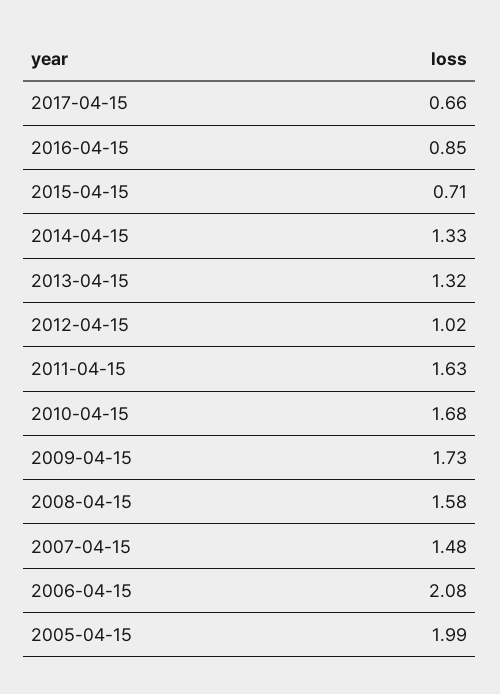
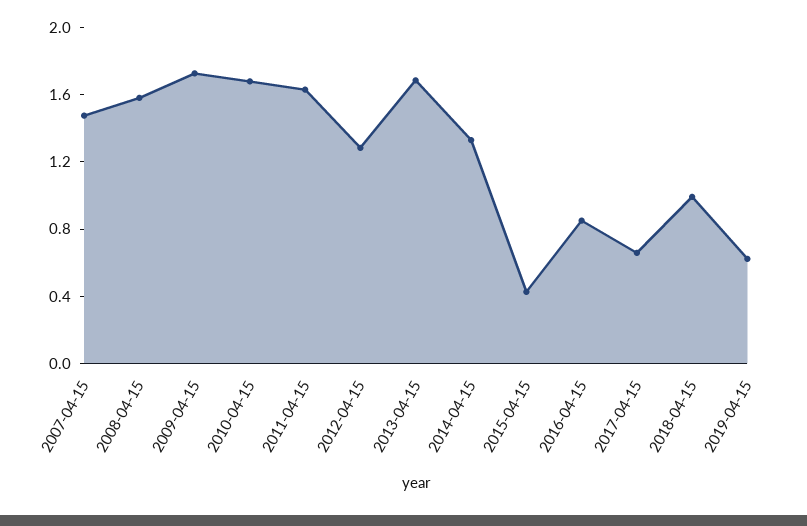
2015-04-15: 0.71 -> 0.4
2013-04-15: 1.32 -> 1.7
2012-04-15: 1.02 -> 1.3
2006-04-15: 2.08 -> none
2005-04-15: 1.99 -> none
2018-04-15: none -> 1
2019-04-15: none -> 0.6

